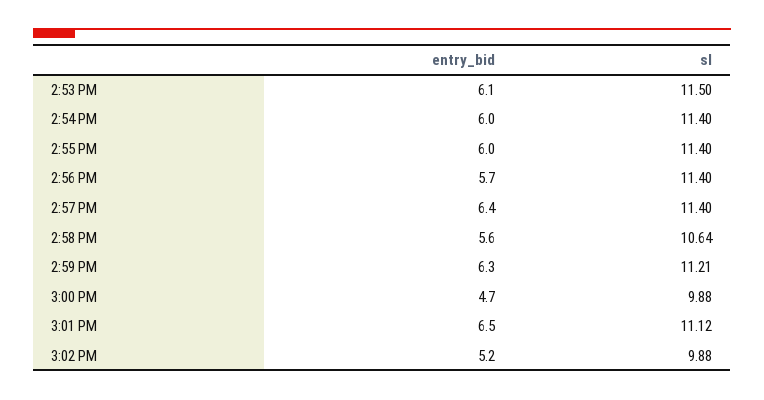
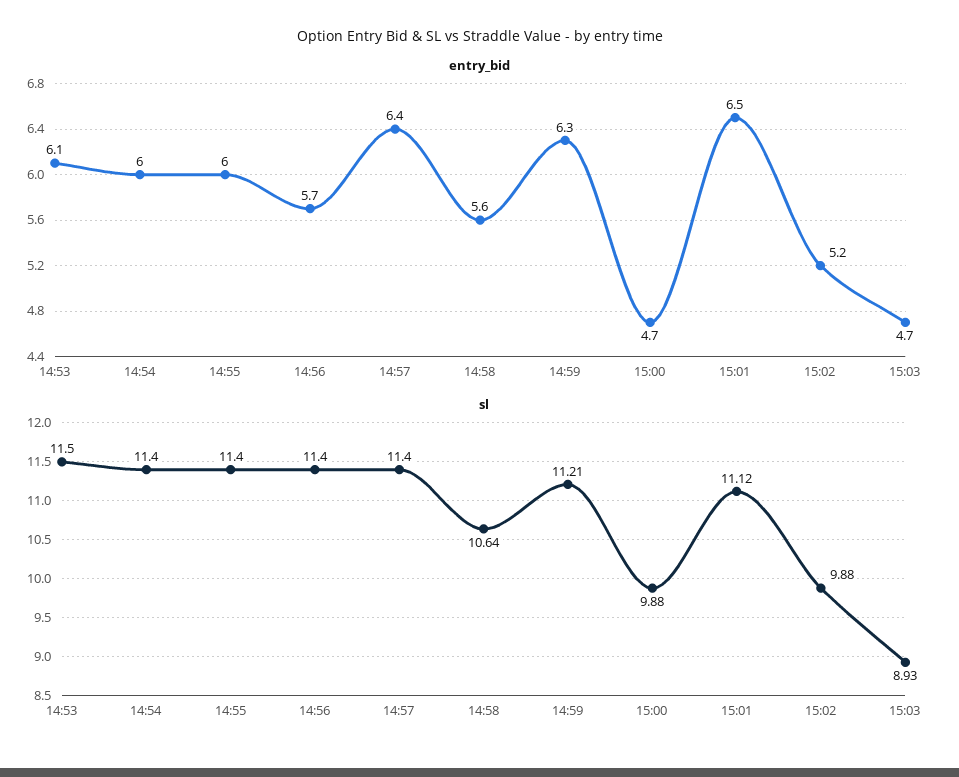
entry_bid, 15:03: none -> 4.7
sl, 15:03: none -> 8.93

